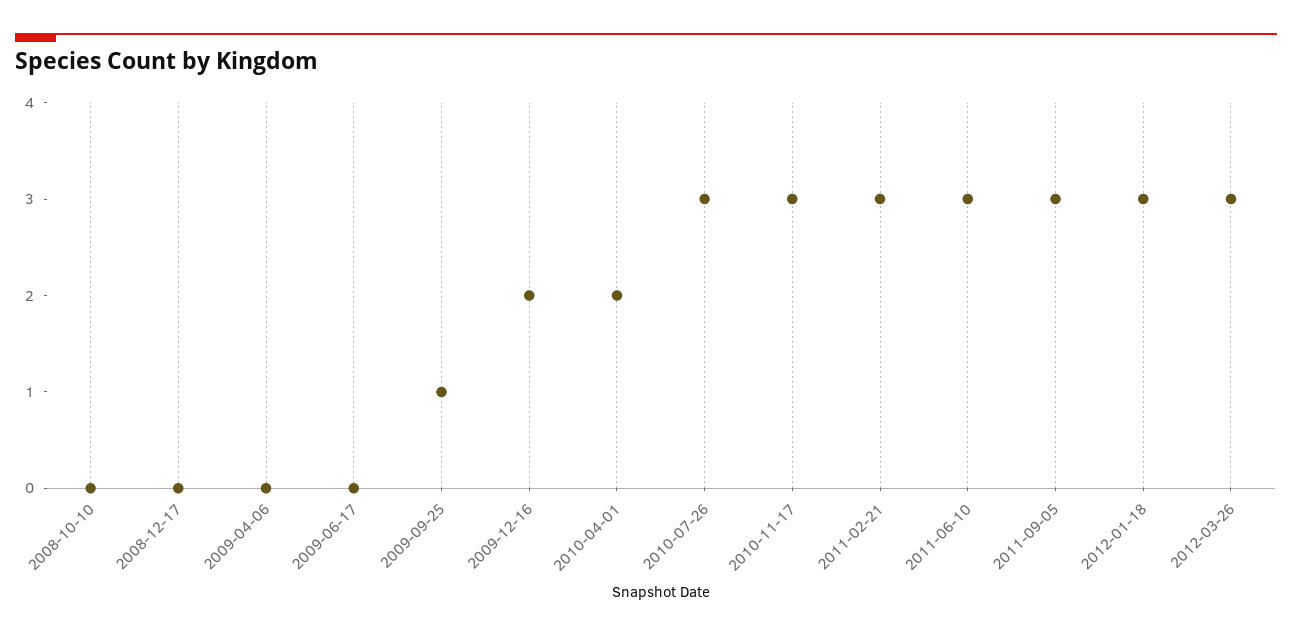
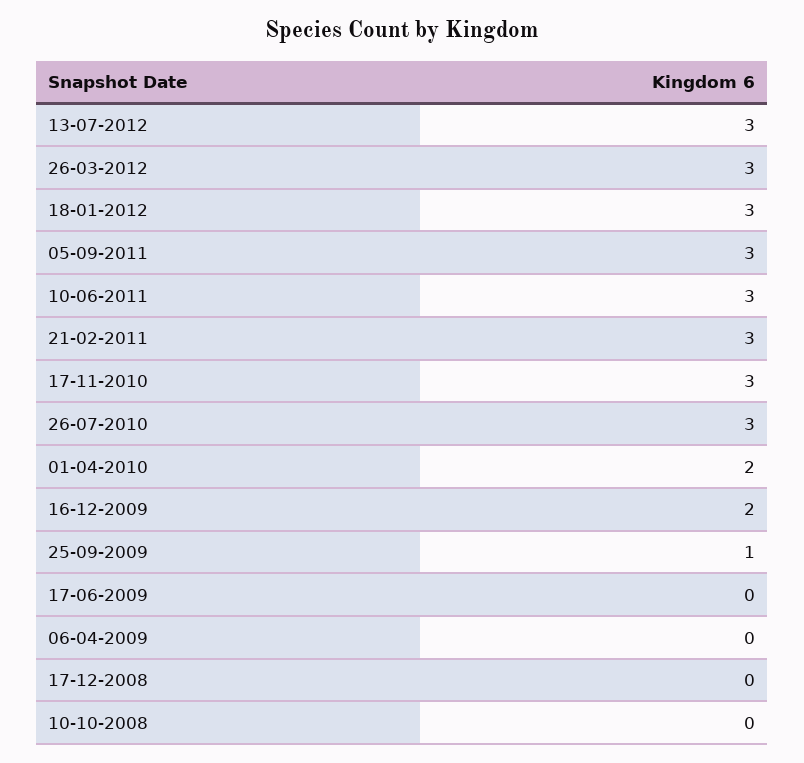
13-07-2012: none -> 3

